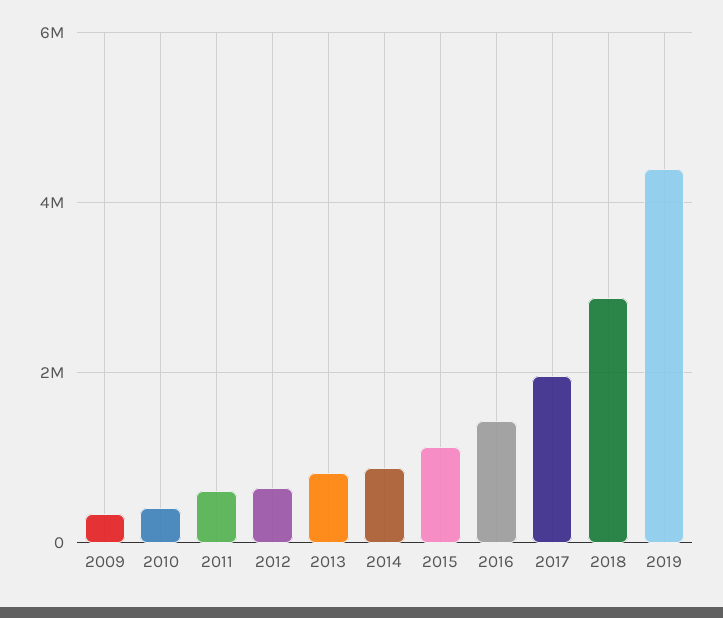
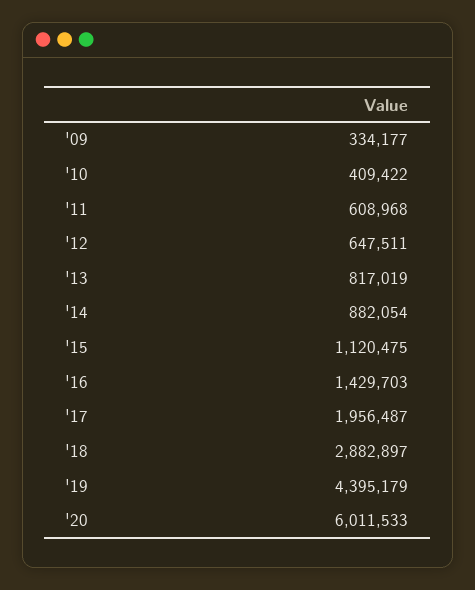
'20: none -> 6011533

